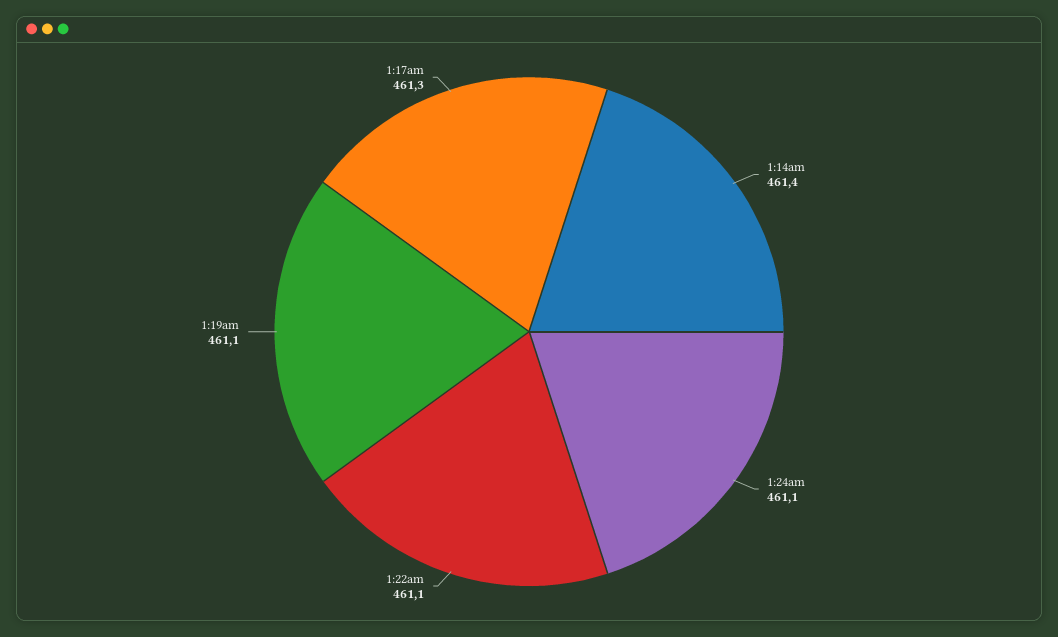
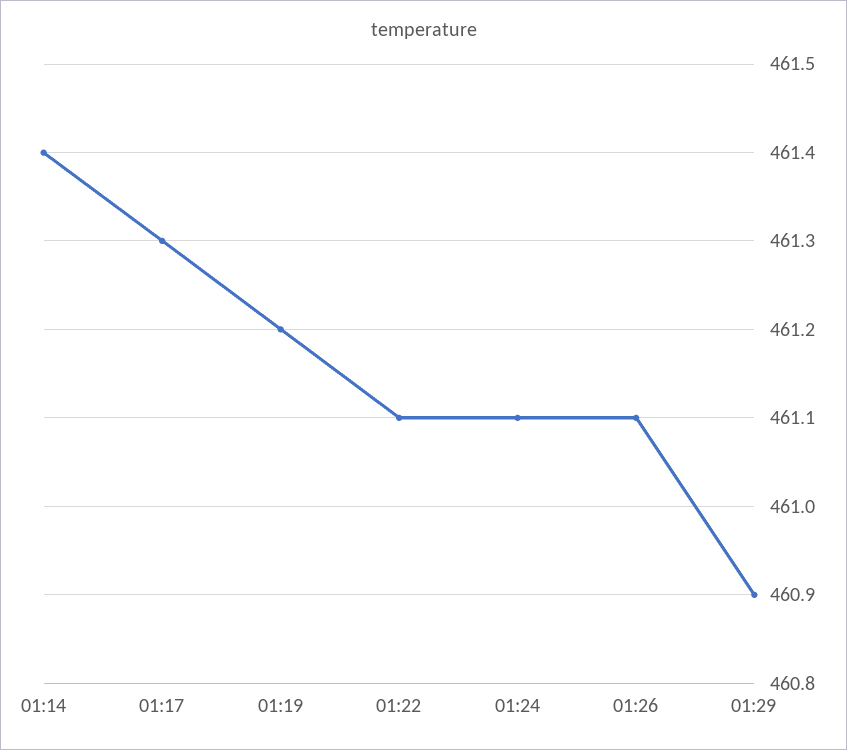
1:19am: 461.1 -> 461.2
01:26: none -> 461.1
01:29: none -> 460.9

